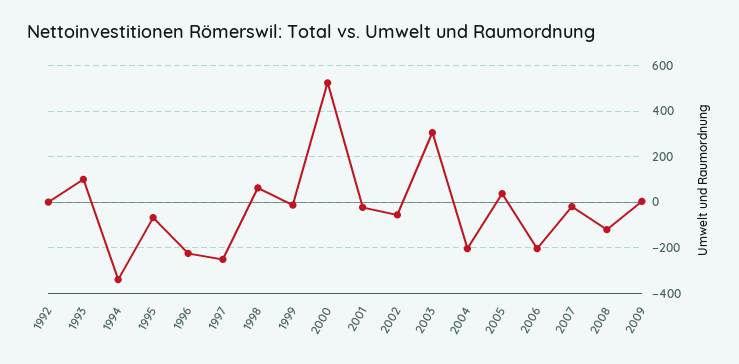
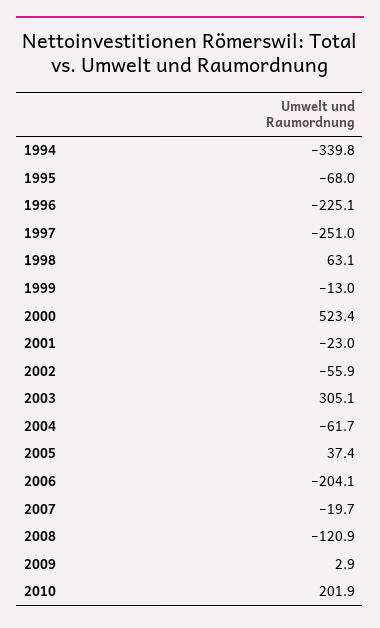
1992: 0 -> none
1993: 100 -> none
2004: -200 -> -61.7
2010: none -> 201.9

